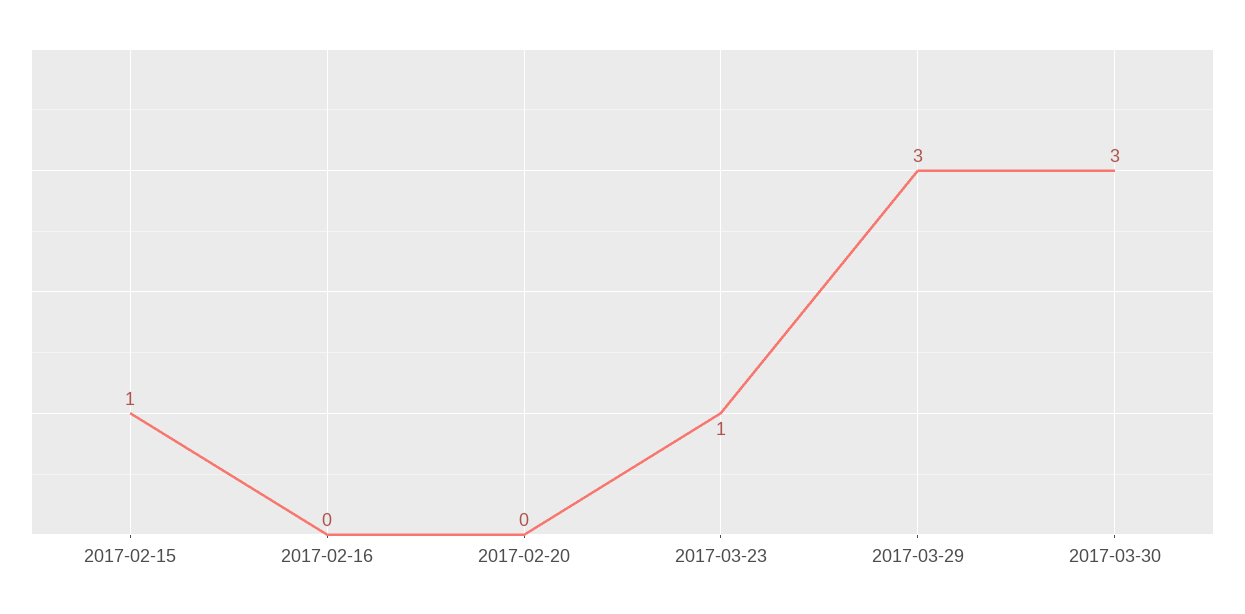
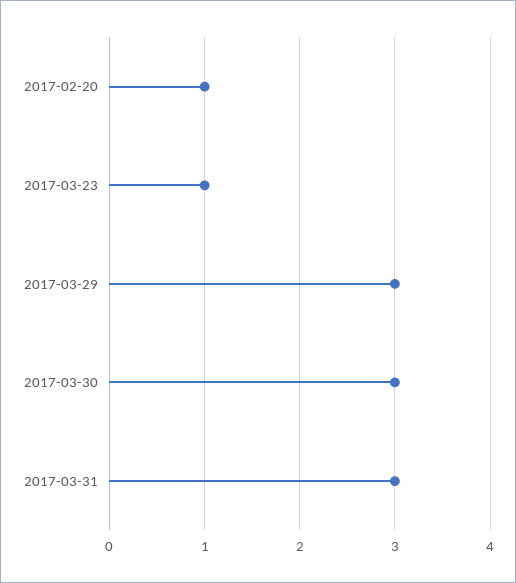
2017-02-15: 1 -> none
2017-02-16: 0 -> none
2017-02-20: 0 -> 1
2017-03-31: none -> 3

